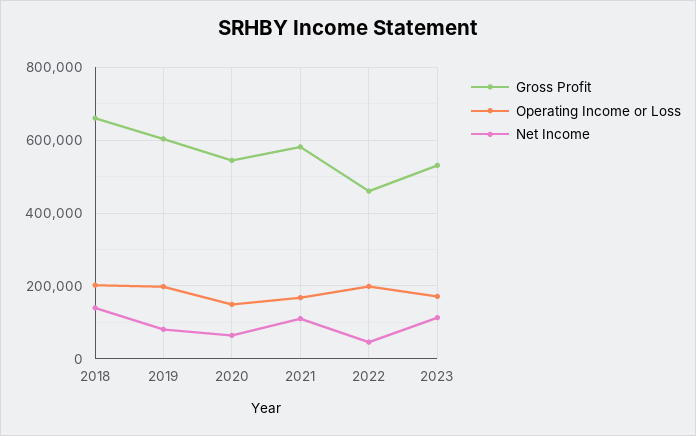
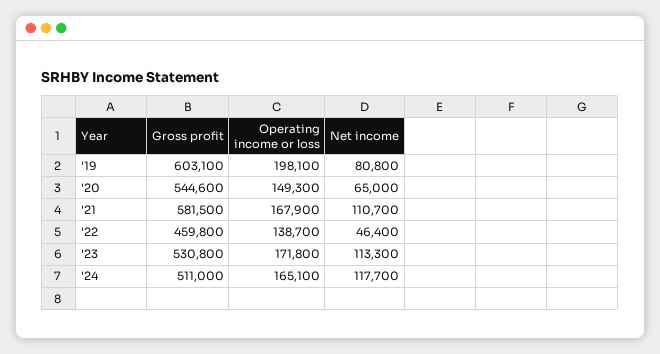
Gross Profit, 2018: 660000 -> none
Operating Income or Loss, 2018: 200000 -> none
Net Income, 2018: 140000 -> none
Operating Income or Loss, 2022: 200000 -> 138700
Gross Profit, '24: none -> 511000
Operating Income or Loss, '24: none -> 165100
Net Income, '24: none -> 117700

